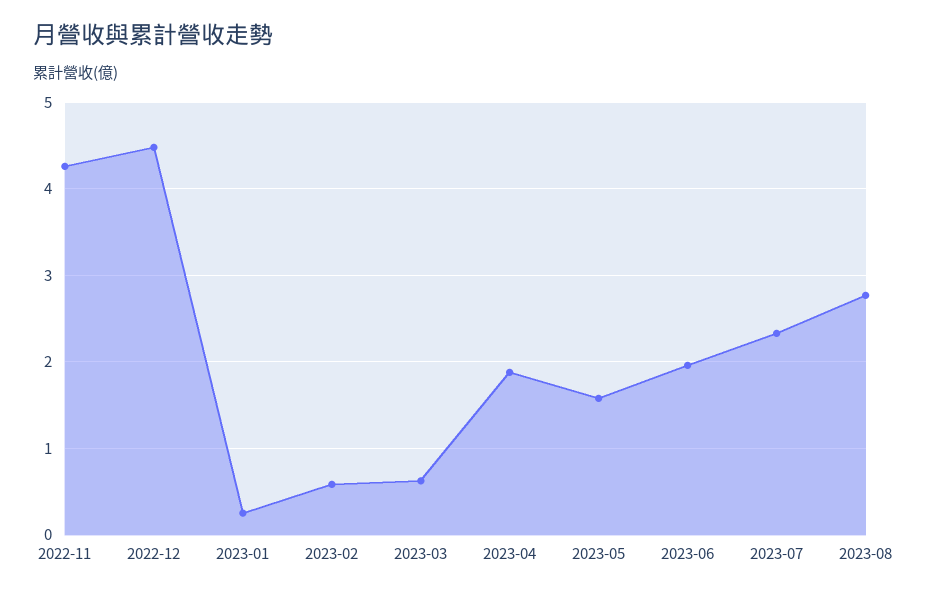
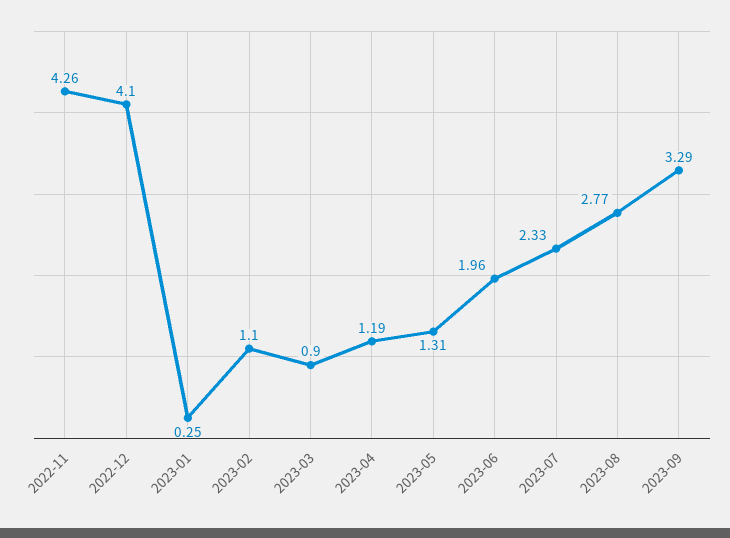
2022-12: 4.5 -> 4.1
2023-02: 0.6 -> 1.1
2023-03: 0.6 -> 0.9
2023-04: 1.9 -> 1.19
2023-05: 1.6 -> 1.31
2023-09: none -> 3.29

